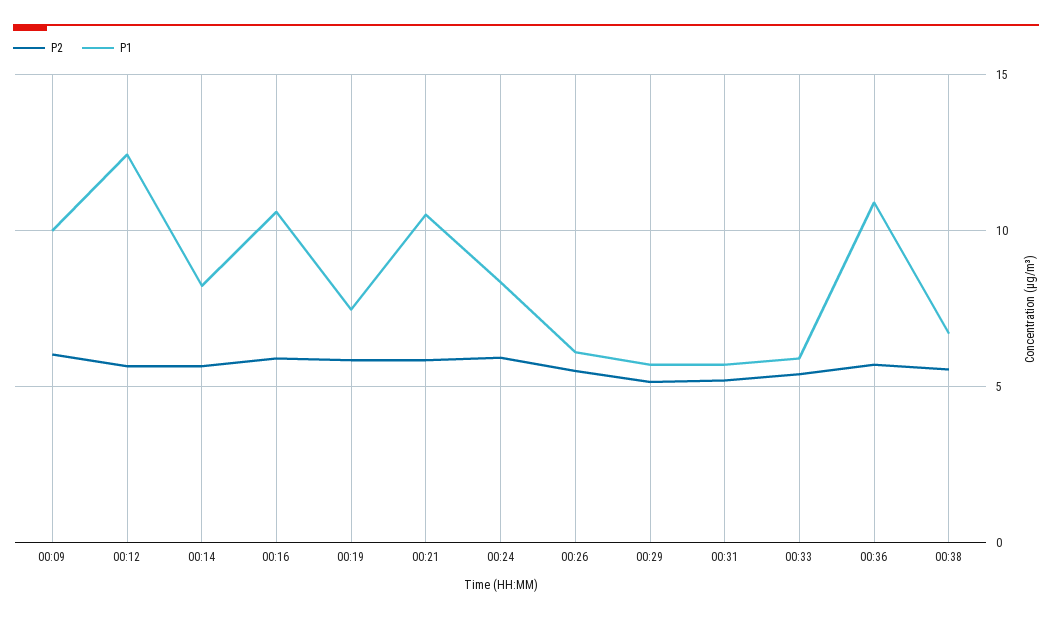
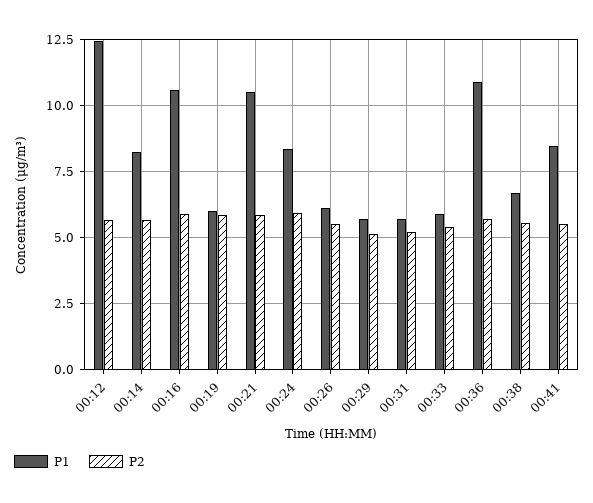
P2, 00:09: 6 -> none
P1, 00:09: 10 -> none
P1, 00:19: 7.5 -> 6
P1, 00:41: none -> 8.5
P2, 00:41: none -> 5.5

